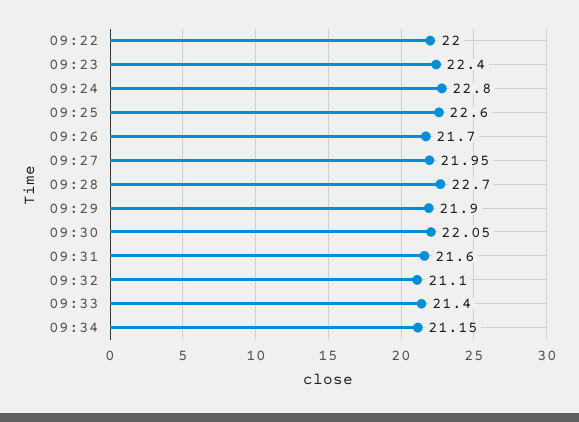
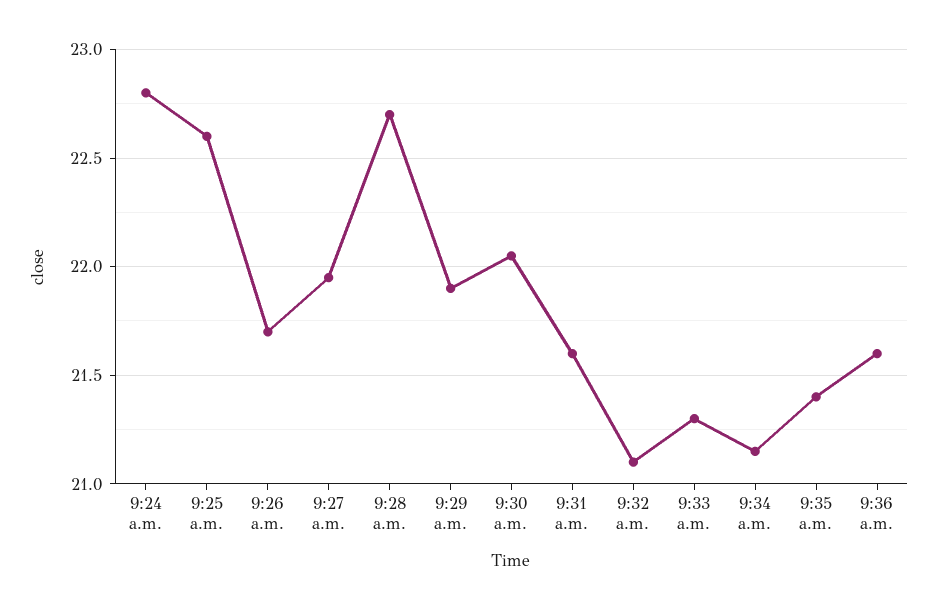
09:22: 22 -> none
09:23: 22.4 -> none
09:33: 21.4 -> 21.3
9:35 a.m.: none -> 21.4
9:36 a.m.: none -> 21.6

